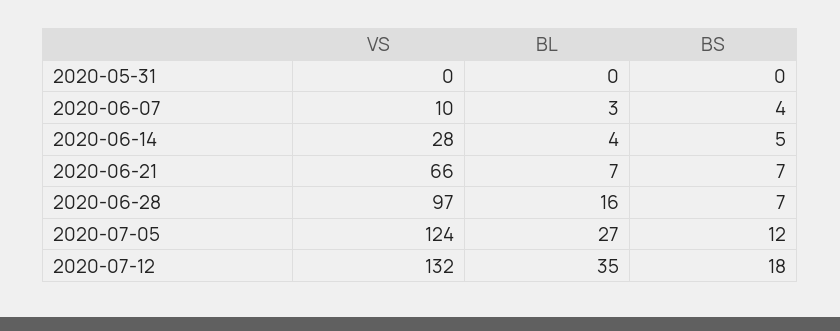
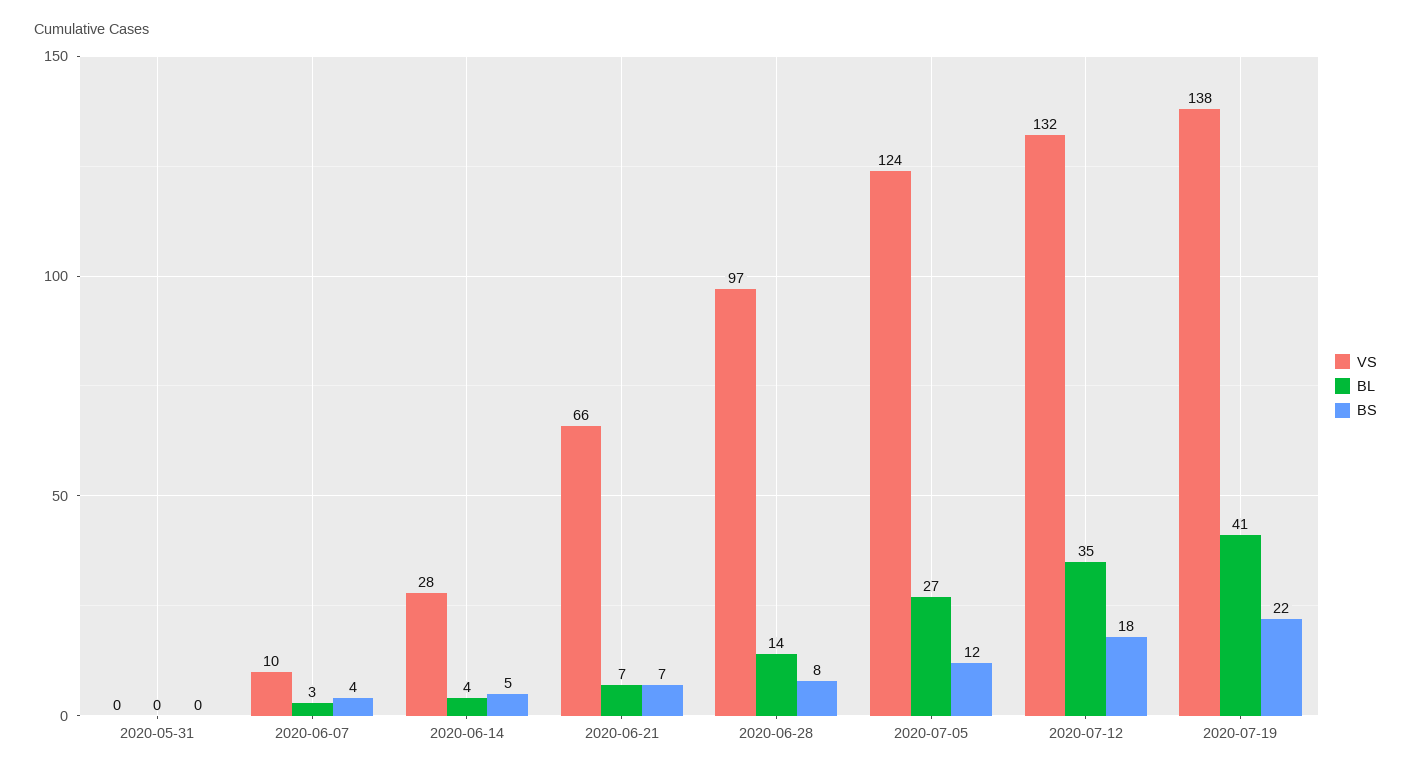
BL, 2020-06-28: 16 -> 14
BS, 2020-06-28: 7 -> 8
VS, 2020-07-19: none -> 138
BL, 2020-07-19: none -> 41
BS, 2020-07-19: none -> 22

